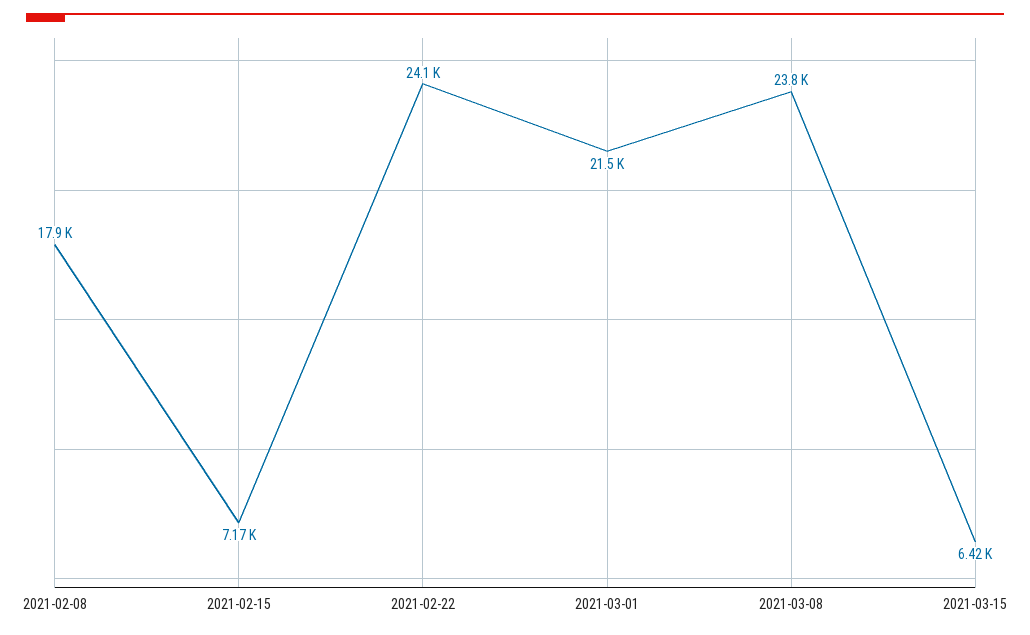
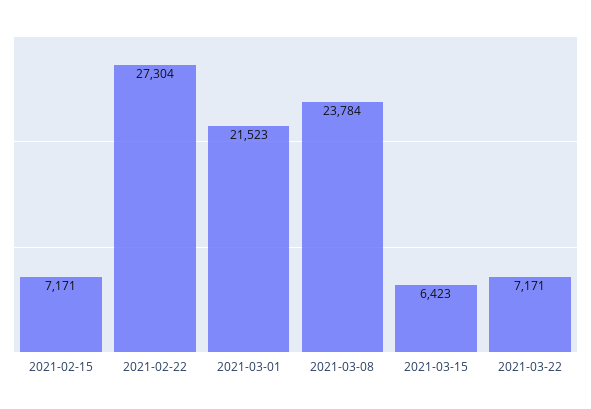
2021-02-08: 17900 -> none
2021-02-22: 24100 -> 27304
2021-03-22: none -> 7171

